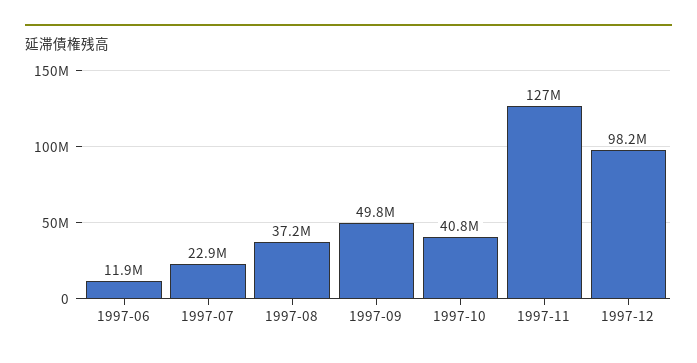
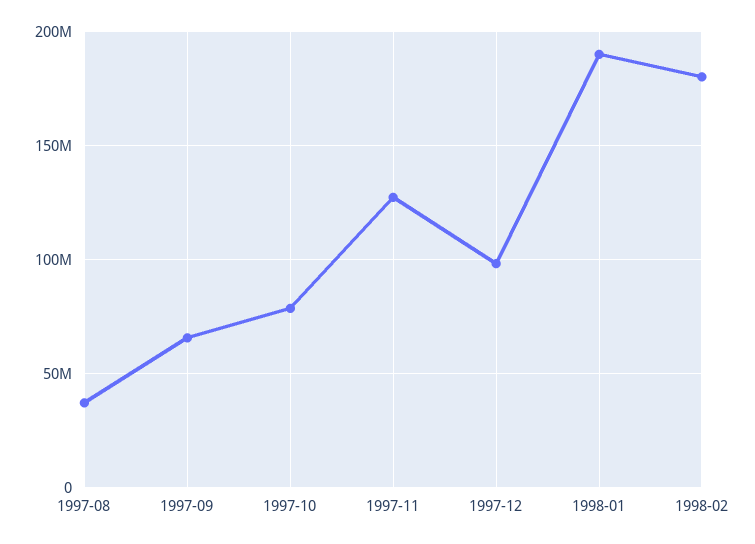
1997-06: 11900000 -> none
1997-07: 22900000 -> none
1997-09: 49800000 -> 65000000
1997-10: 40800000 -> 80000000
1998-01: none -> 190000000
1998-02: none -> 180000000

